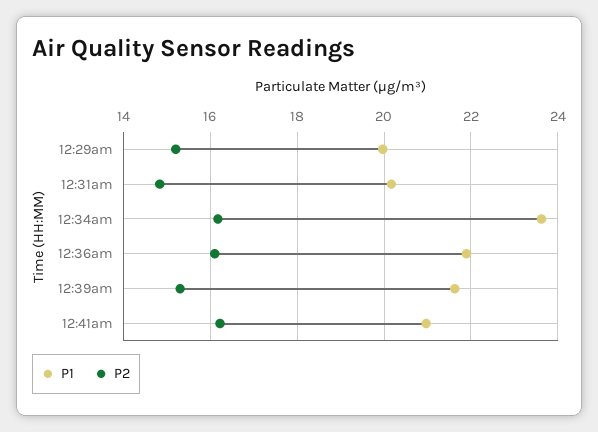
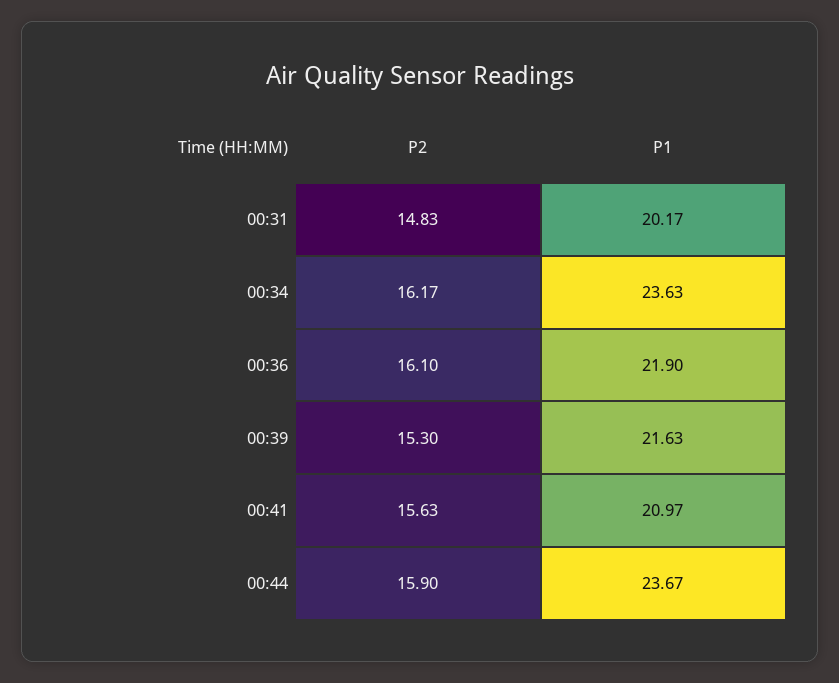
P1, 12:29am: 20 -> none
P2, 12:29am: 15.2 -> none
P2, 12:41am: 16.2 -> 15.63
P2, 00:44: none -> 15.9
P1, 00:44: none -> 23.67

